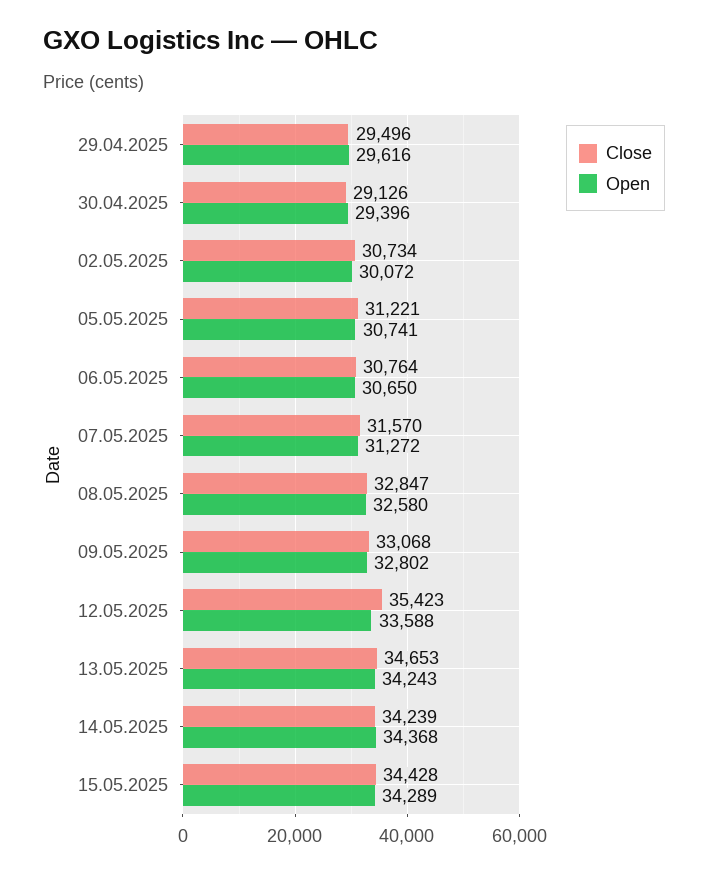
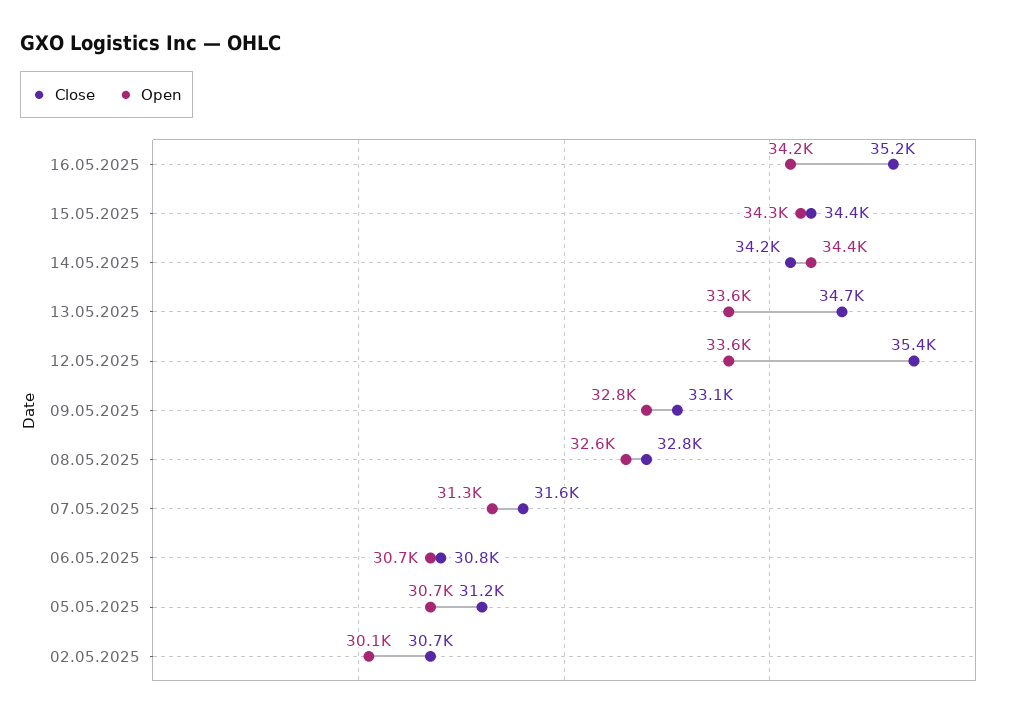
Close, 29.04.2025: 29496 -> none
Open, 29.04.2025: 29616 -> none
Close, 30.04.2025: 29126 -> none
Open, 30.04.2025: 29396 -> none
Open, 13.05.2025: 34243 -> 33600
Close, 16.05.2025: none -> 35200
Open, 16.05.2025: none -> 34200

